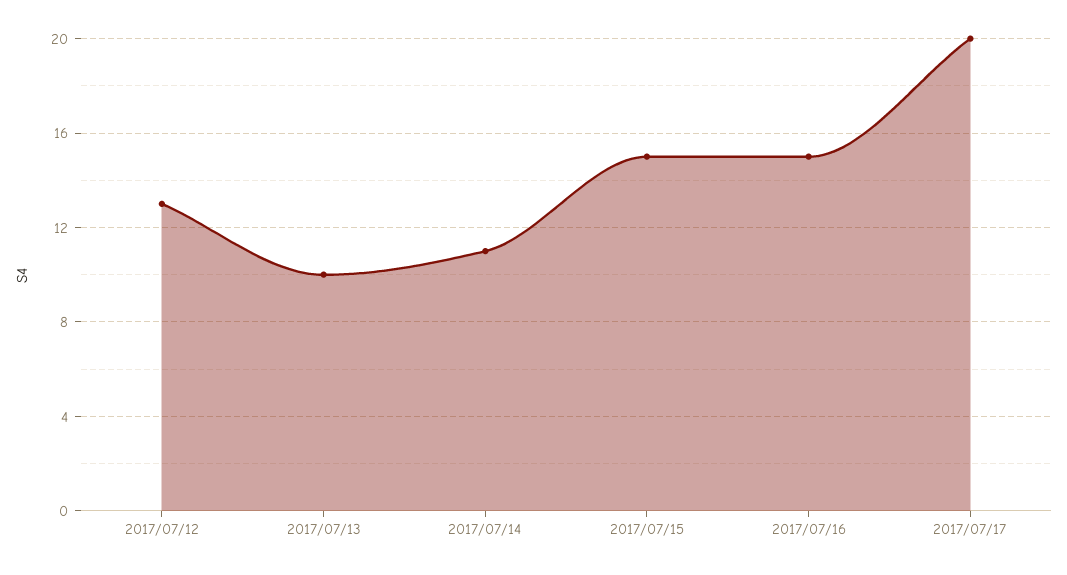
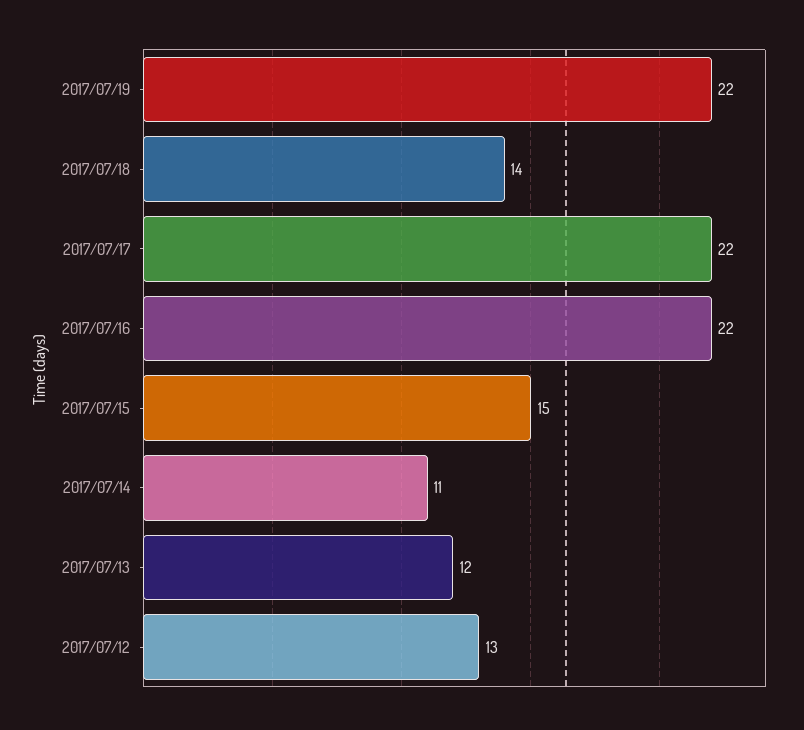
2017/07/13: 10 -> 12
2017/07/16: 15 -> 22
2017/07/17: 20 -> 22
2017/07/19: none -> 22
2017/07/18: none -> 14

